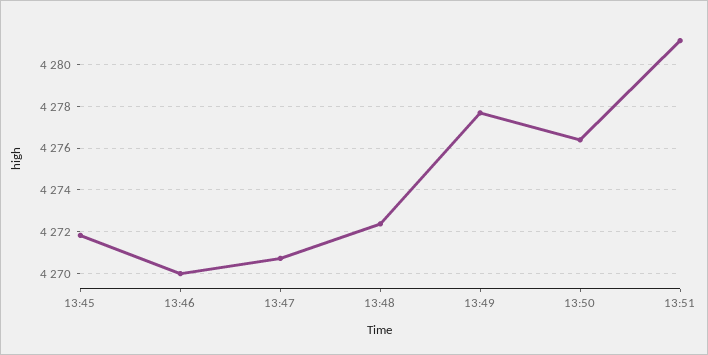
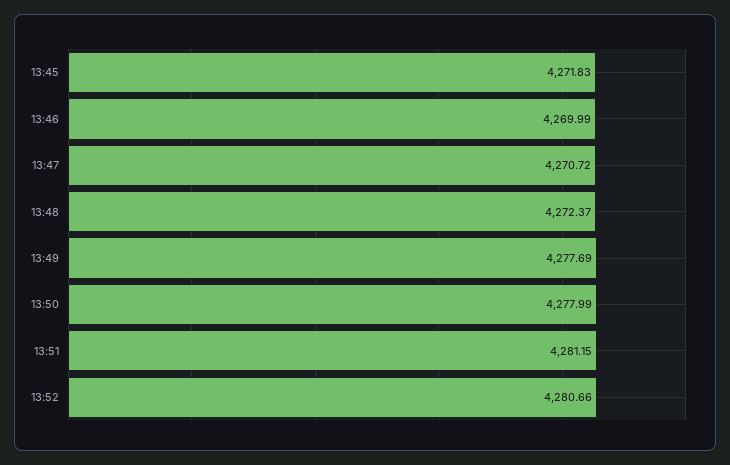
13:50: 4276.5 -> 4277.99
13:52: none -> 4280.66

